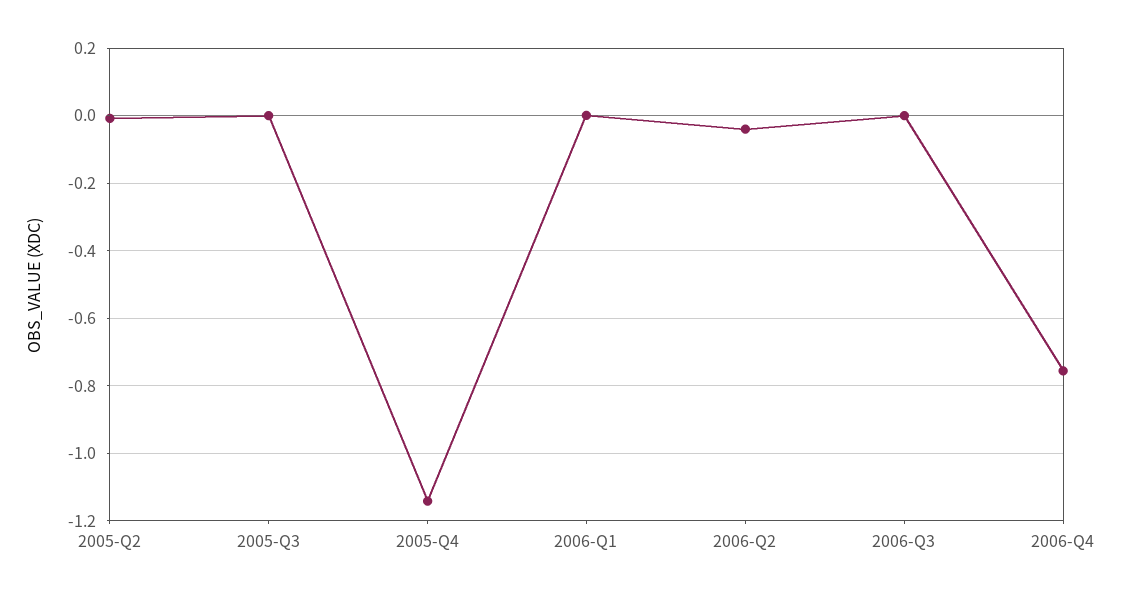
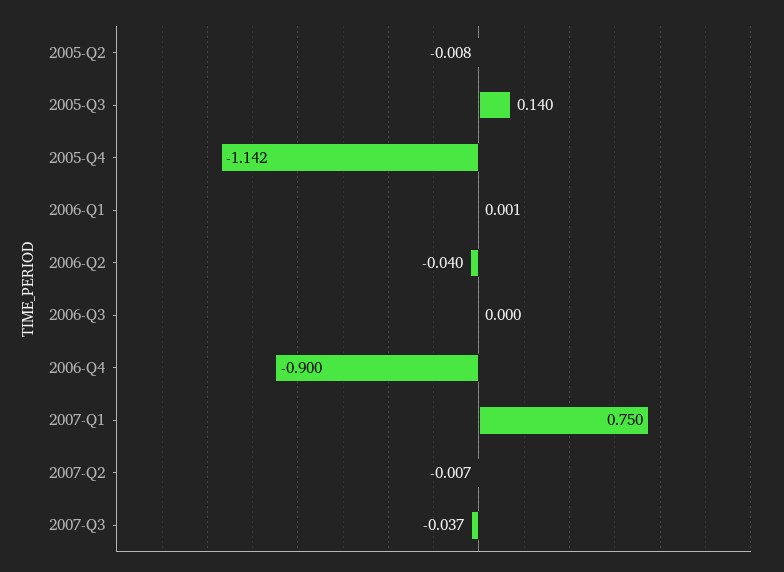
2005-Q3: 0 -> 0.14
2006-Q4: -0.76 -> -0.9
2007-Q1: none -> 0.75
2007-Q2: none -> -0.007
2007-Q3: none -> -0.037

